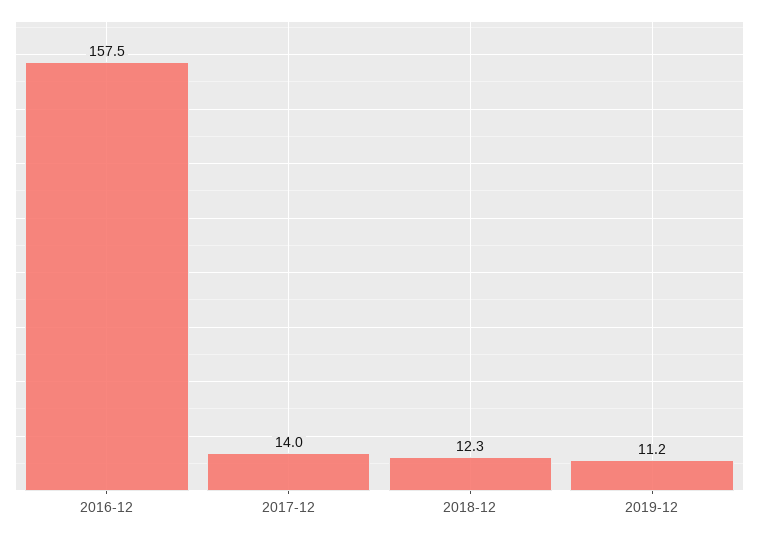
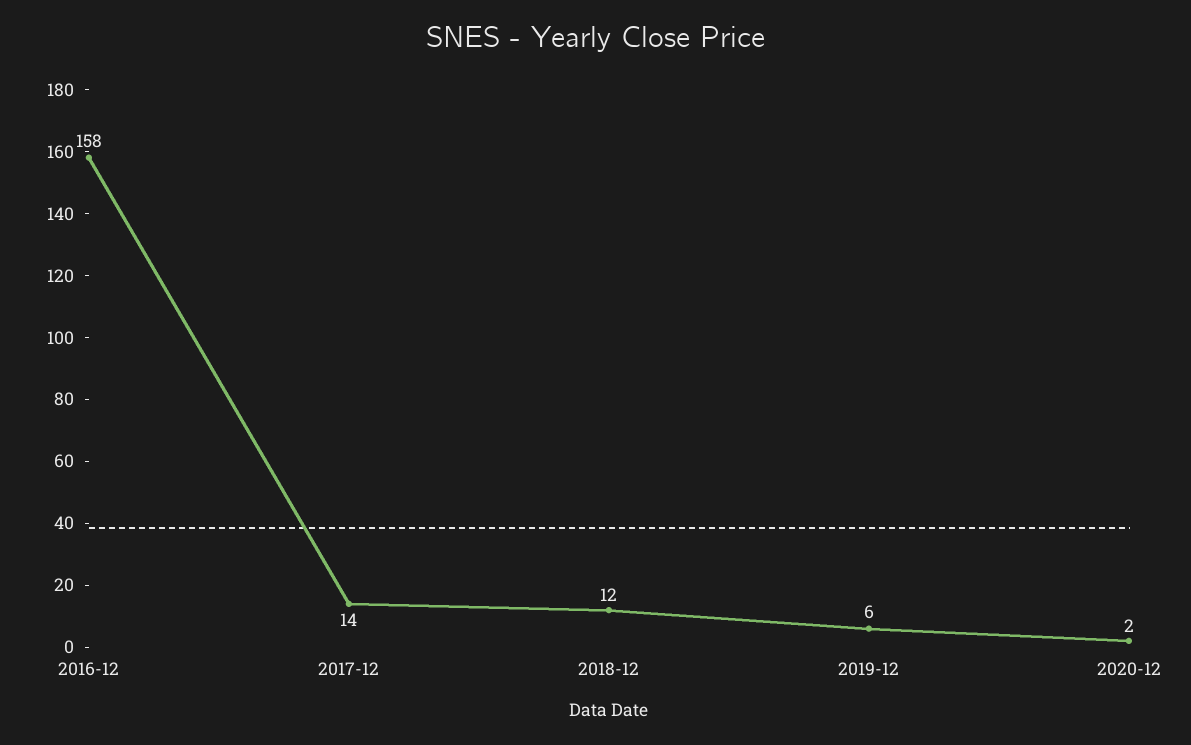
2019-12: 11.2 -> 6
2020-12: none -> 2

